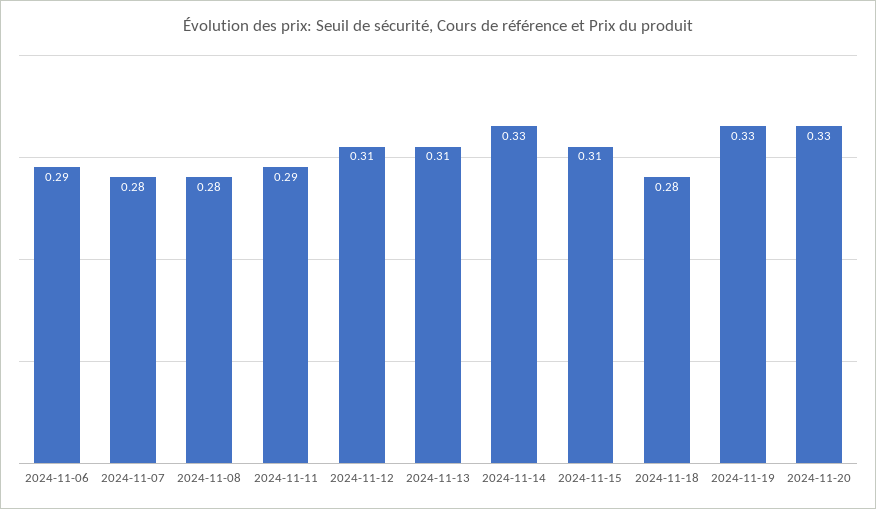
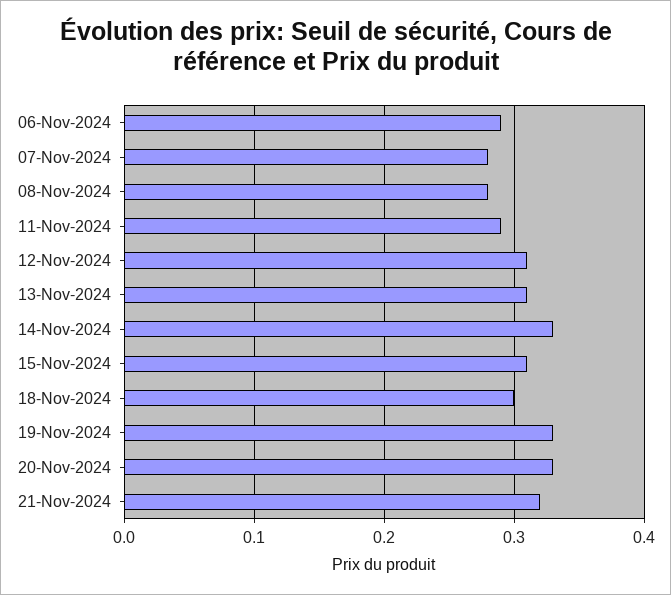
2024-11-18: 0.28 -> 0.3
21-Nov-2024: none -> 0.32

